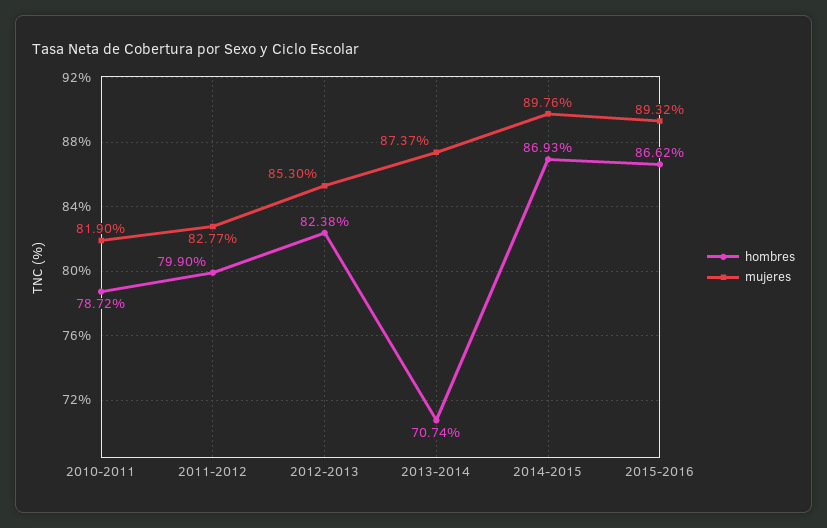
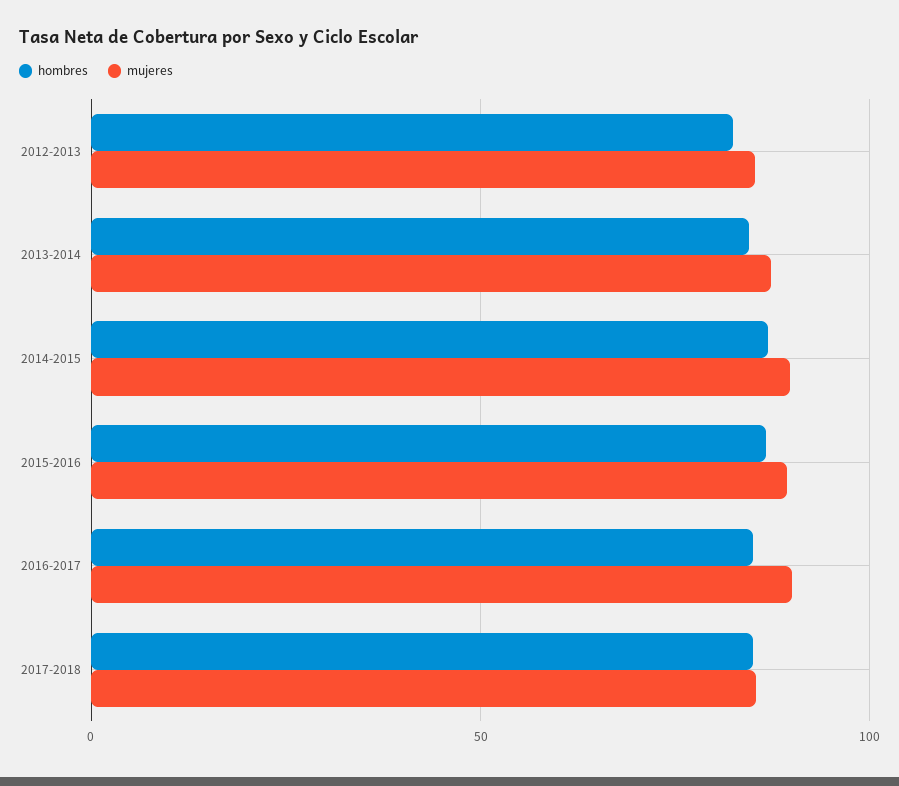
hombres, 2010-2011: 78.72 -> none
mujeres, 2010-2011: 81.9 -> none
hombres, 2011-2012: 79.9 -> none
mujeres, 2011-2012: 82.77 -> none
hombres, 2013-2014: 70.74 -> 85
hombres, 2016-2017: none -> 85
mujeres, 2016-2017: none -> 90
hombres, 2017-2018: none -> 85
mujeres, 2017-2018: none -> 85

